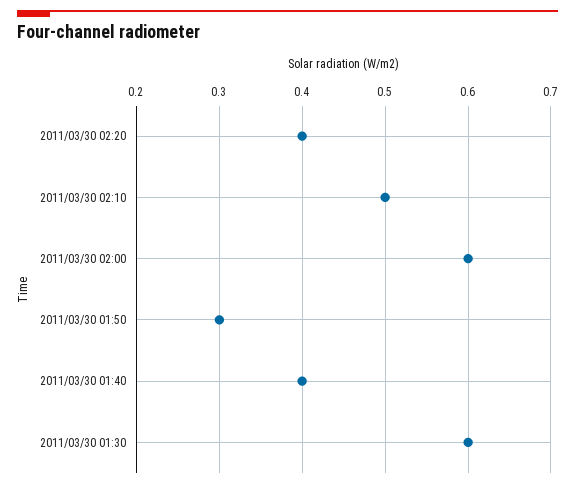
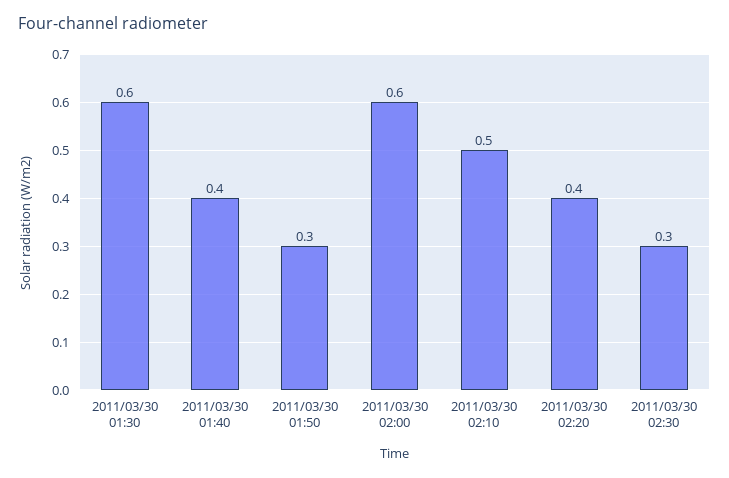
2011/03/30 02:30: none -> 0.3

